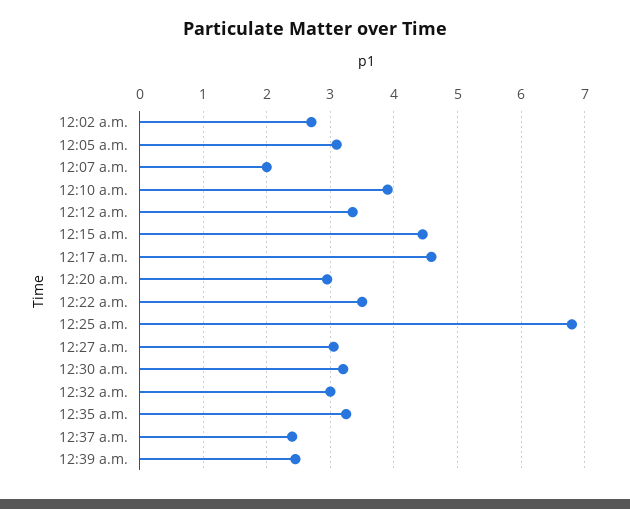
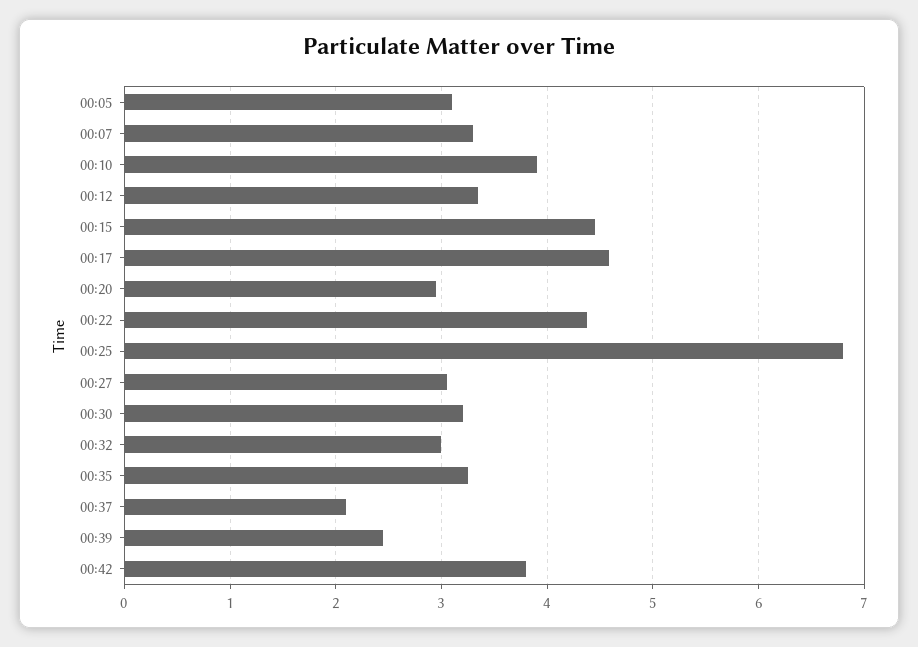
12:02 a.m.: 2.7 -> none
12:07 a.m.: 2 -> 3.3
12:22 a.m.: 3.5 -> 4.4
12:37 a.m.: 2.4 -> 2.1
00:42: none -> 3.8

